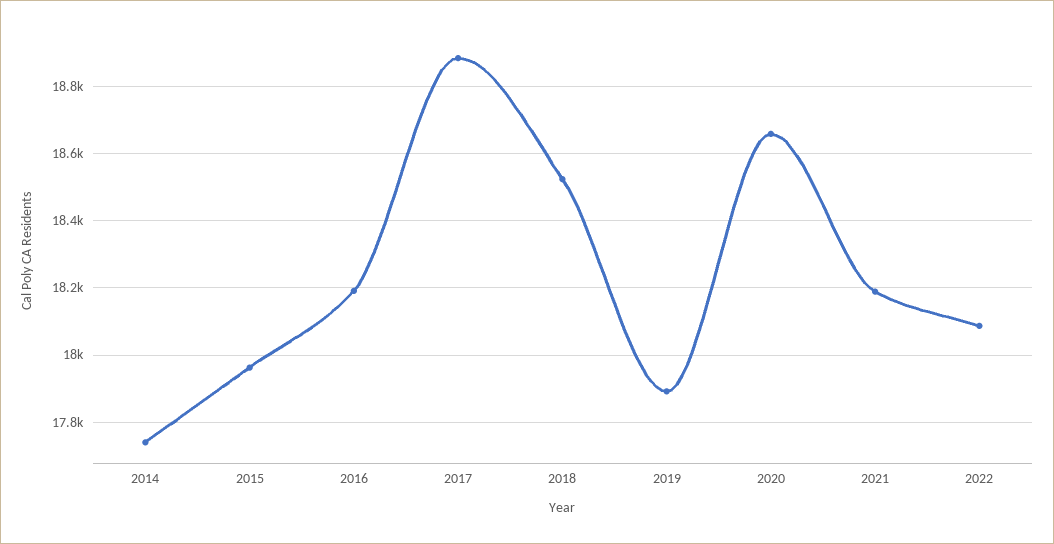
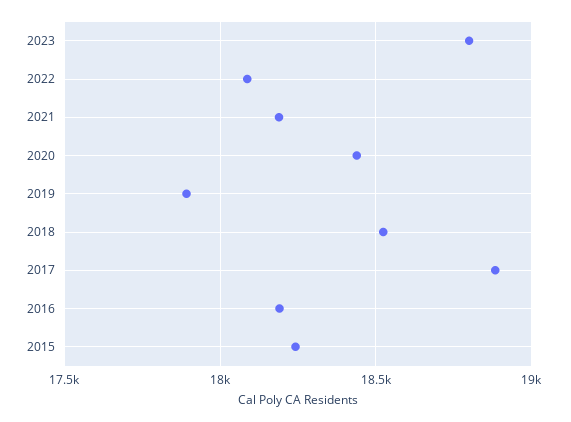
2014: 17740 -> none
2015: 17960 -> 18250
2020: 18660 -> 18450
2023: none -> 18800

